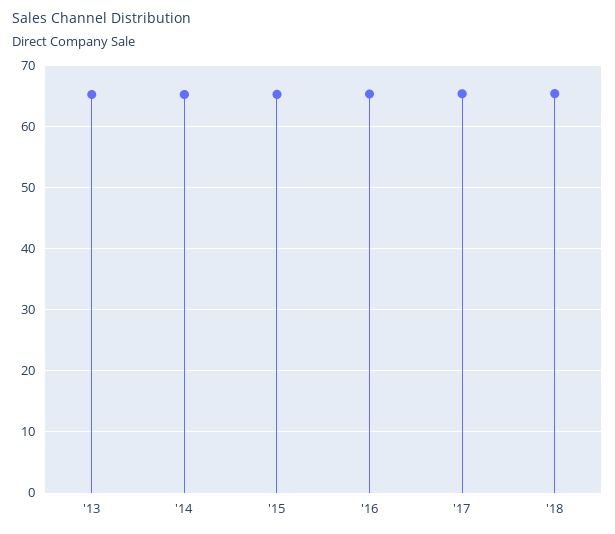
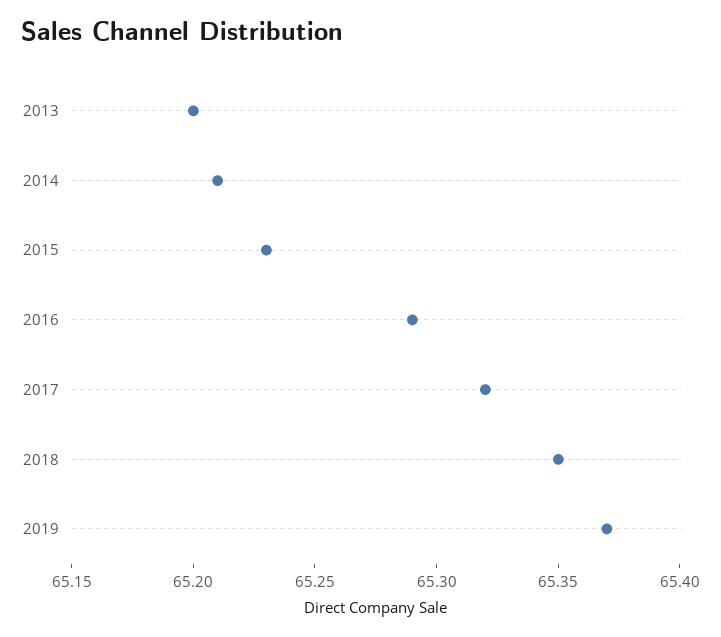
2019: none -> 65.37

